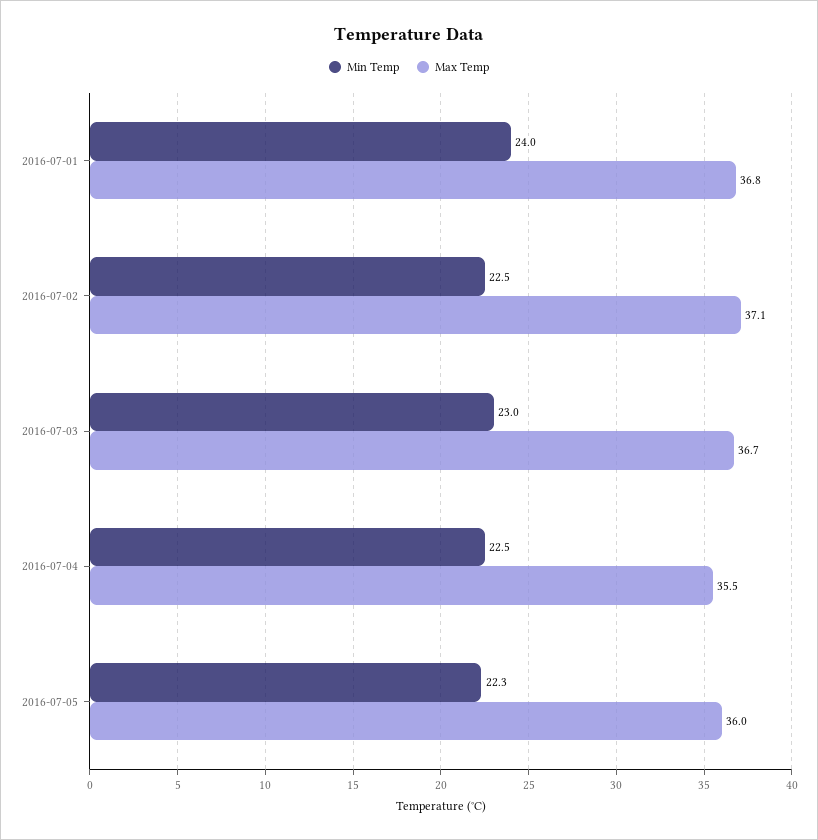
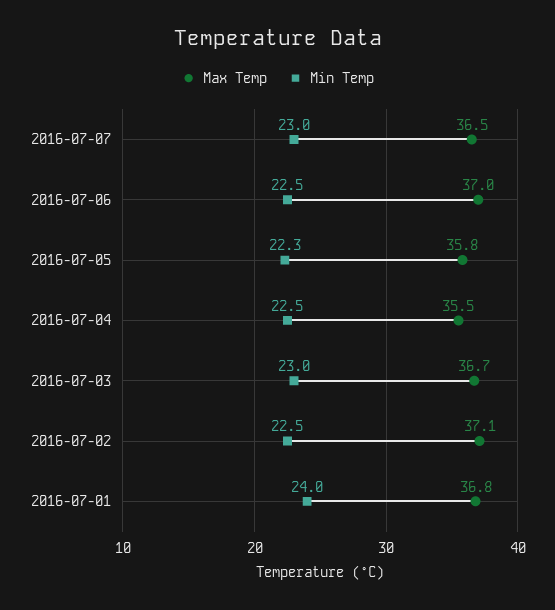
Max Temp, 2016-07-05: 36 -> 35.8
Max Temp, 2016-07-07: none -> 36.5
Min Temp, 2016-07-07: none -> 23
Max Temp, 2016-07-06: none -> 37
Min Temp, 2016-07-06: none -> 22.5

